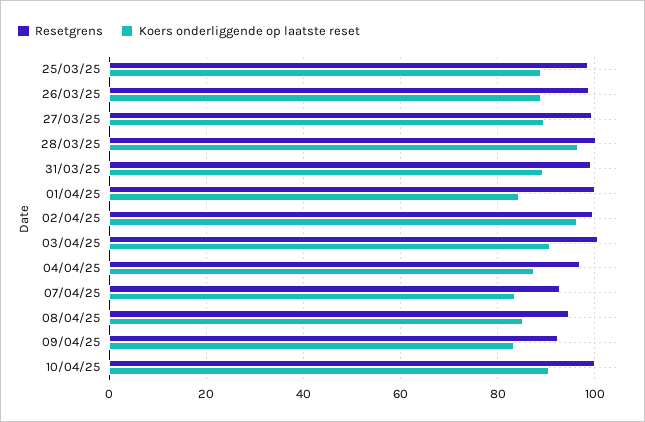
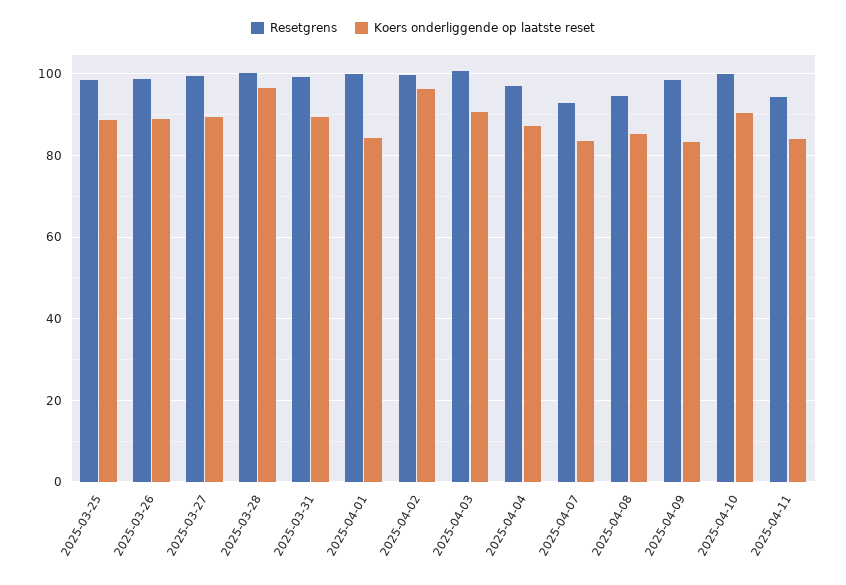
Resetgrens, 09/04/25: 92 -> 98
Resetgrens, 2025-04-11: none -> 94
Koers onderliggende op laatste reset, 2025-04-11: none -> 84

